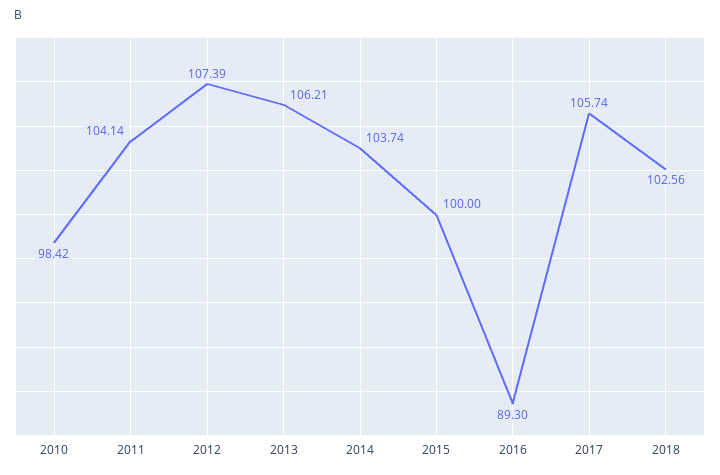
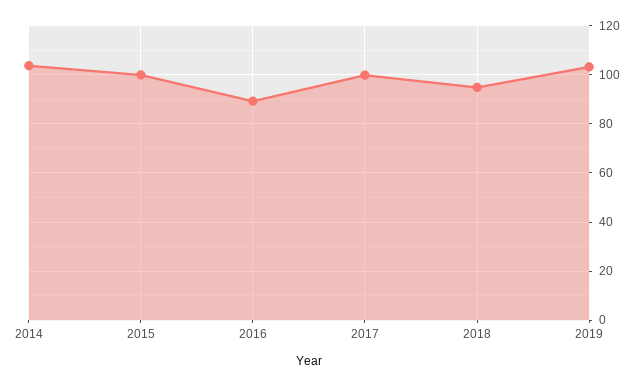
2010: 98.42 -> none
2011: 104.14 -> none
2012: 107.39 -> none
2013: 106.21 -> none
2017: 105.74 -> 100
2018: 102.56 -> 95
2019: none -> 102.5

